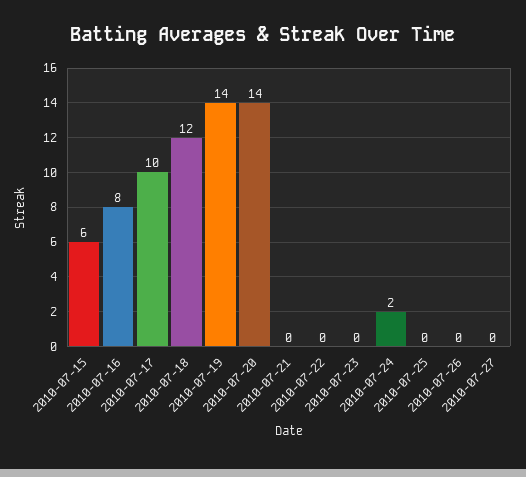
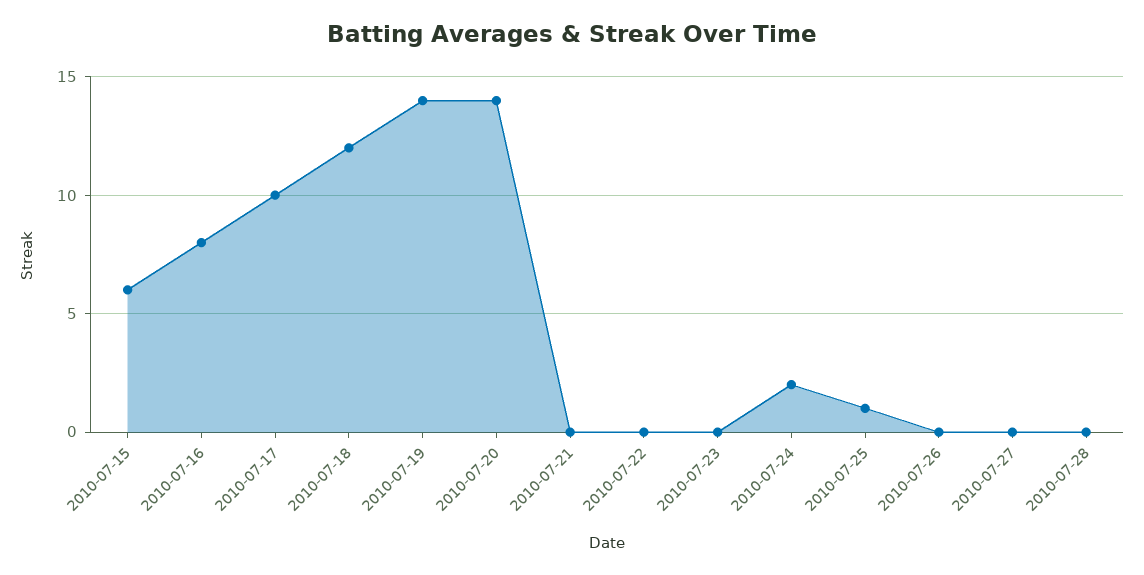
2010-07-25: 0 -> 1
2010-07-28: none -> 0

